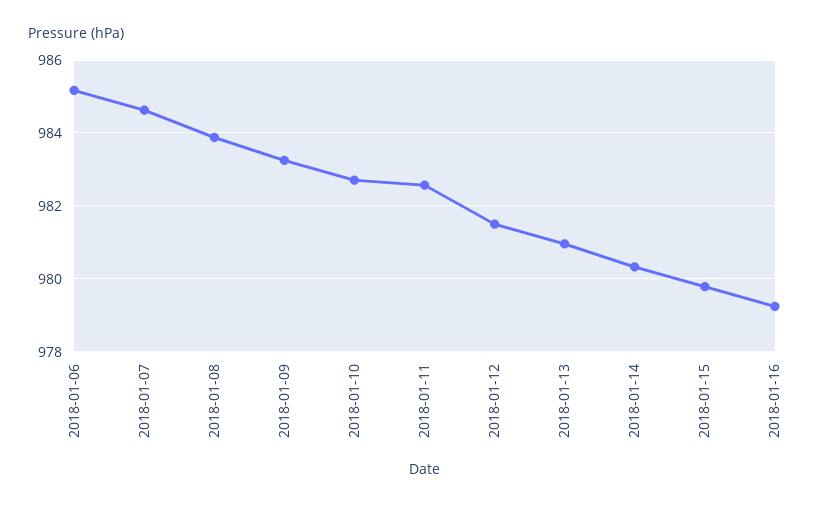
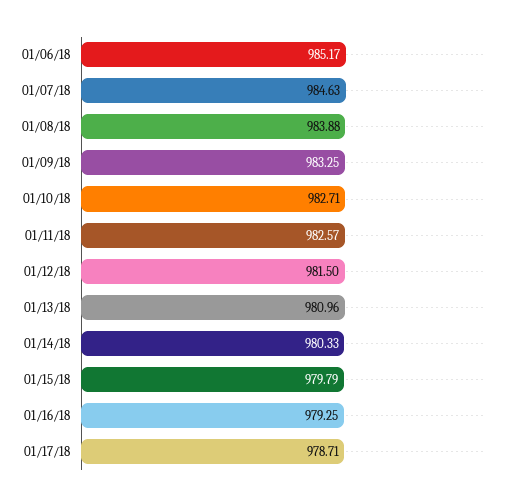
01/17/18: none -> 978.71

